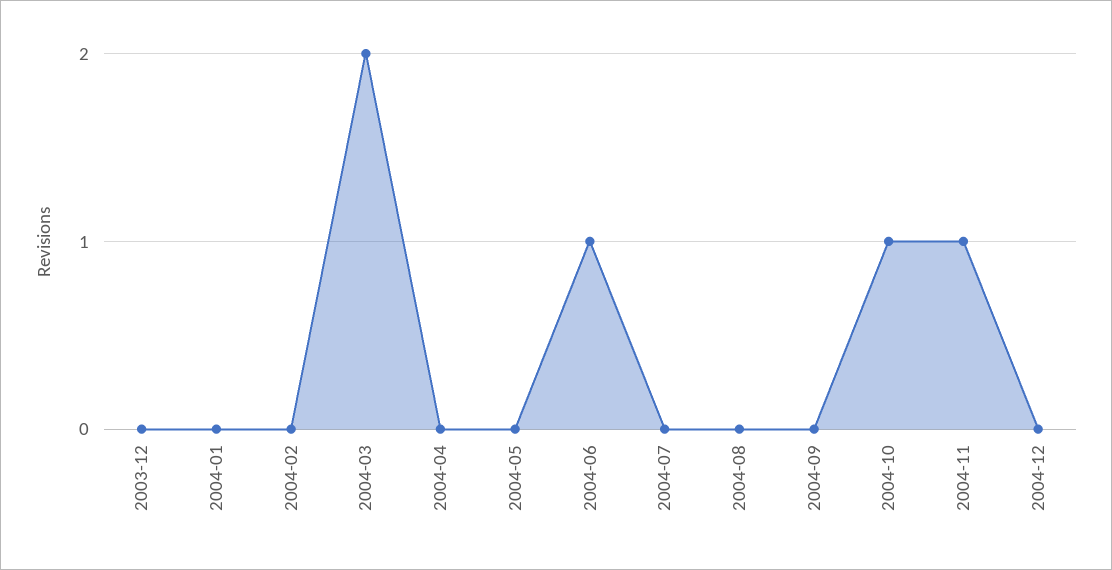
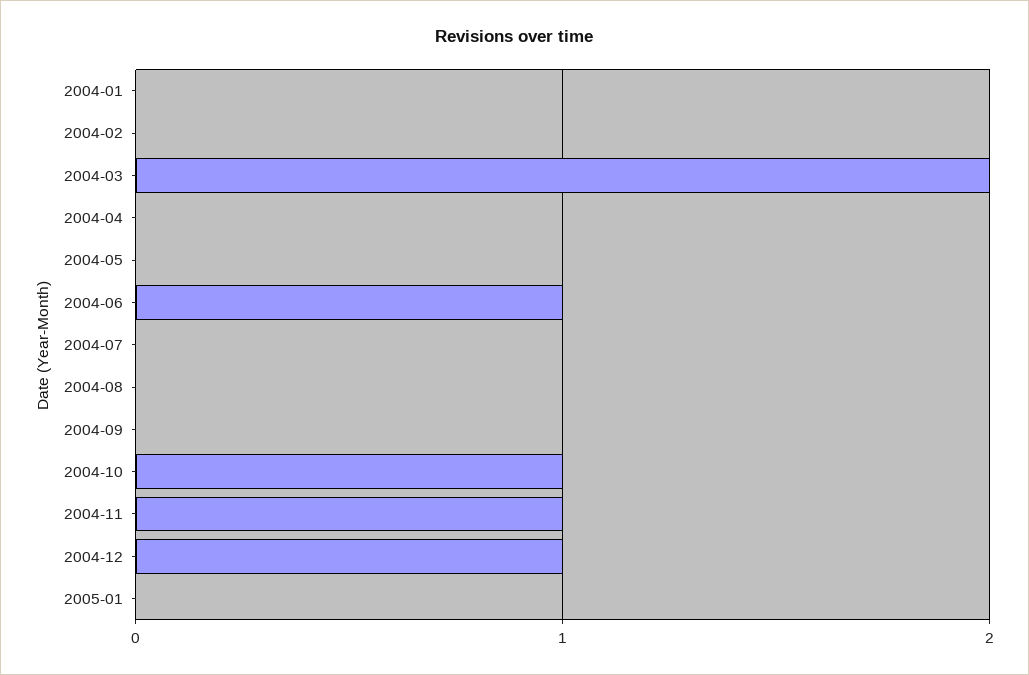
2003-12: 0 -> none
2004-12: 0 -> 1
2005-01: none -> 0

